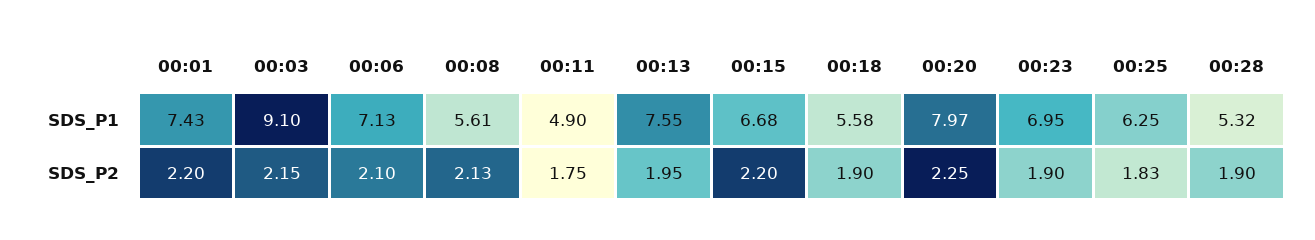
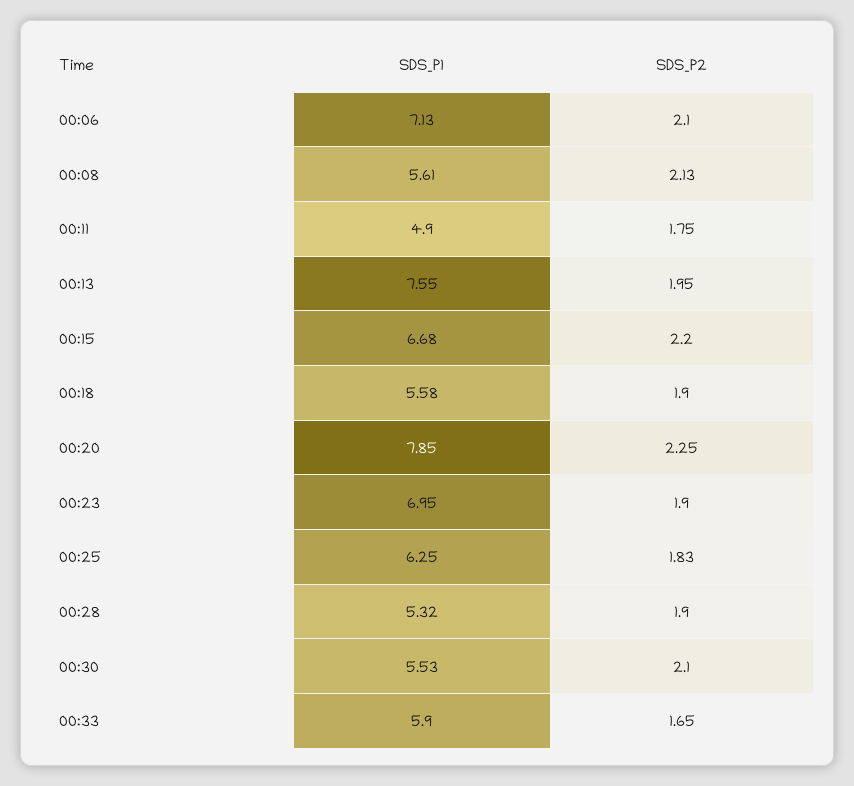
00:01, SDS_P1: 7.43 -> none
00:03, SDS_P1: 9.1 -> none
00:20, SDS_P1: 7.97 -> 7.85
00:01, SDS_P2: 2.2 -> none
00:03, SDS_P2: 2.15 -> none
00:30, SDS_P1: none -> 5.53
00:30, SDS_P2: none -> 2.1
00:33, SDS_P1: none -> 5.9
00:33, SDS_P2: none -> 1.65

